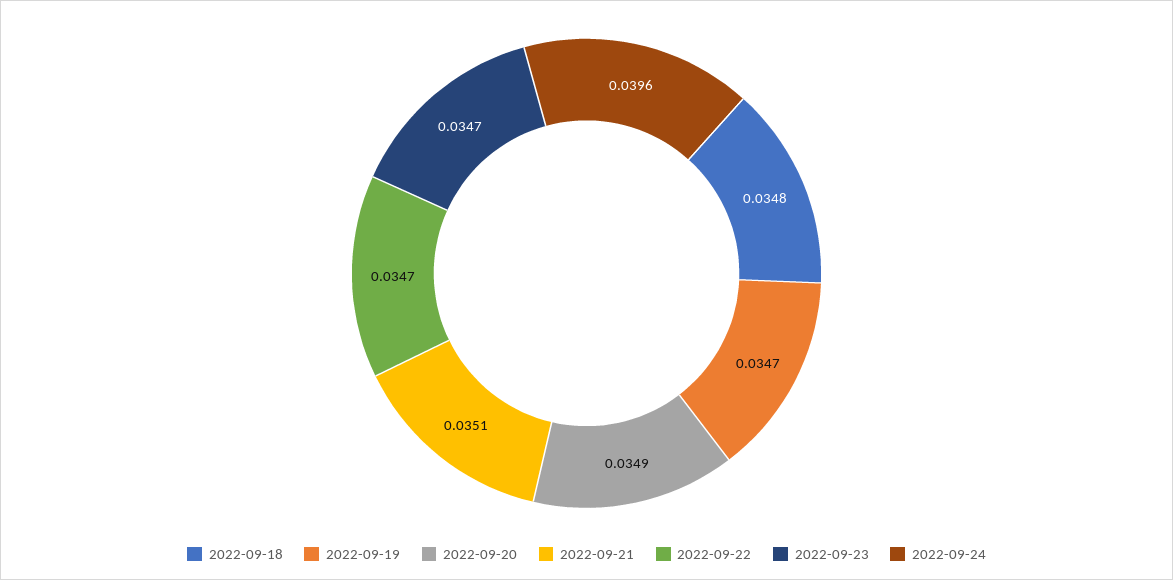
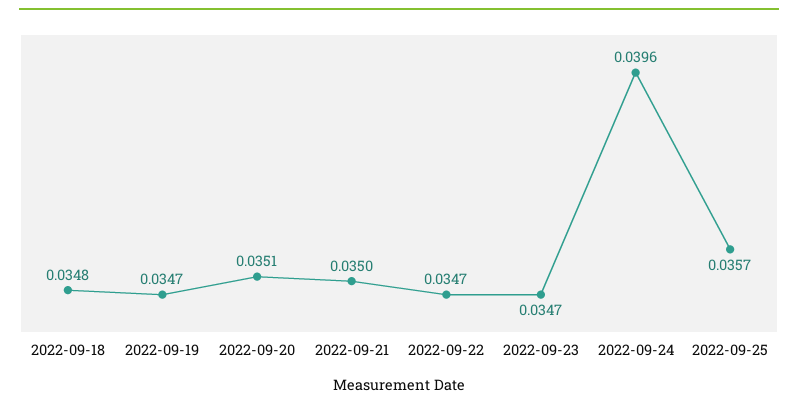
2022-09-20: 0.0349 -> 0.0351
2022-09-21: 0.0351 -> 0.035
2022-09-25: none -> 0.0357

